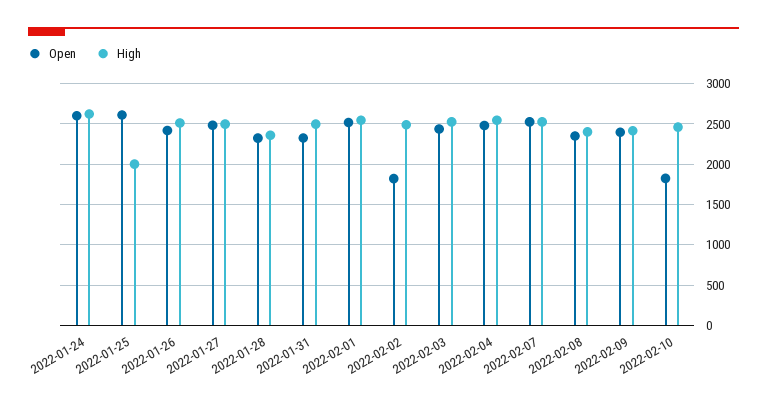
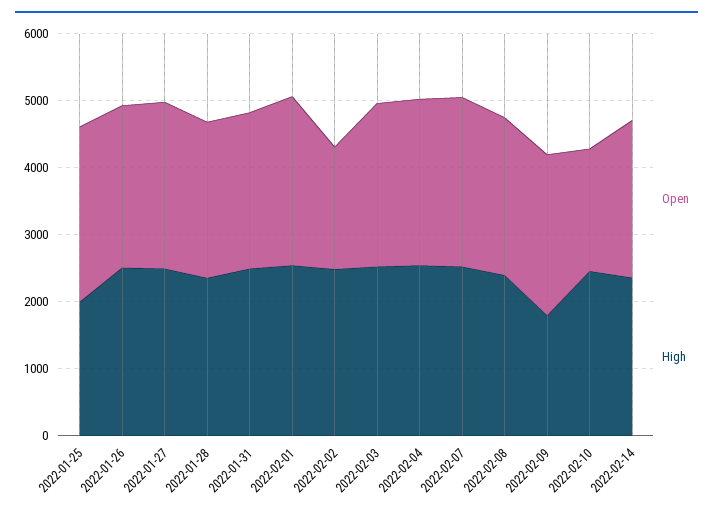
Open, 2022-01-24: 2600 -> none
High, 2022-01-24: 2600 -> none
High, 2022-02-09: 2400 -> 1800
Open, 2022-02-14: none -> 2400
High, 2022-02-14: none -> 2400

